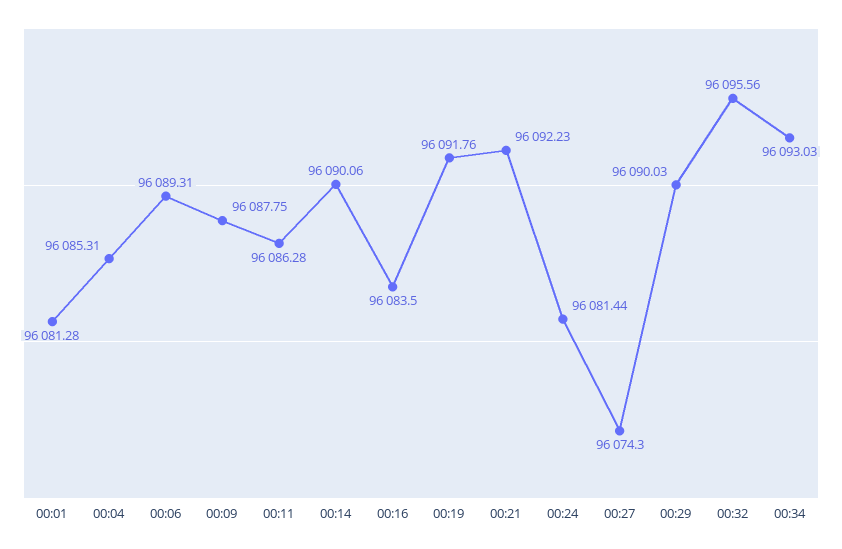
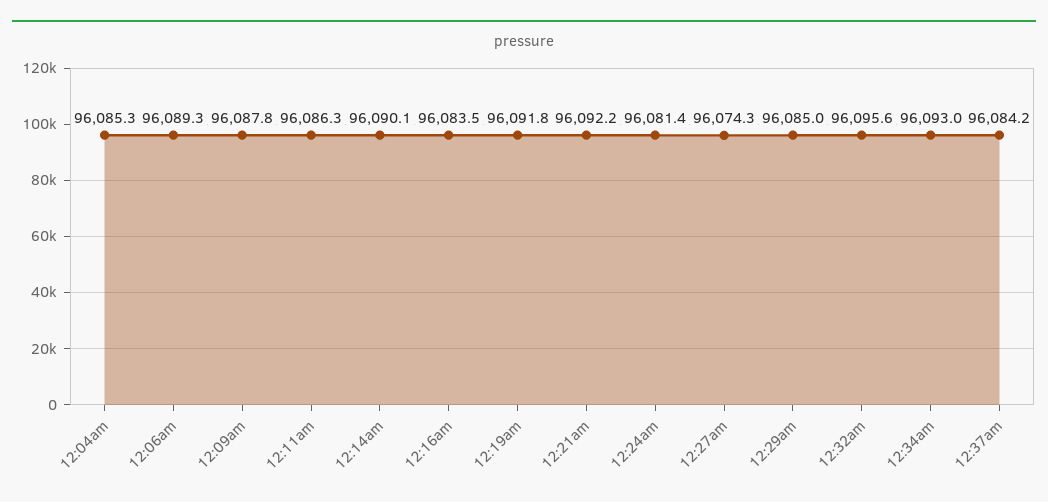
00:01: 96081.28 -> none
00:29: 96090.03 -> 96085
12:37am: none -> 96084.2

